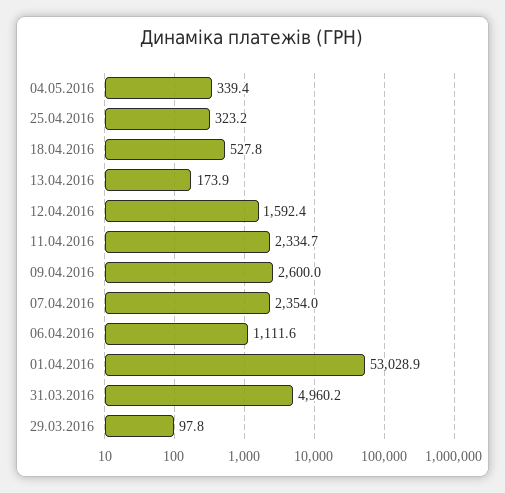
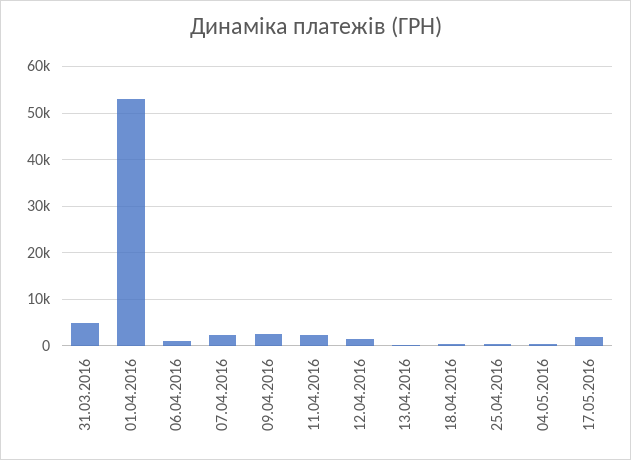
29.03.2016: 97.8 -> none
17.05.2016: none -> 2000

